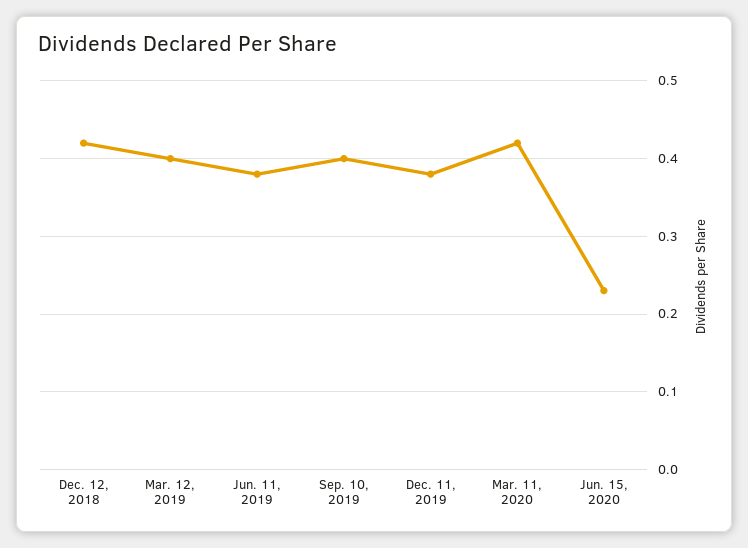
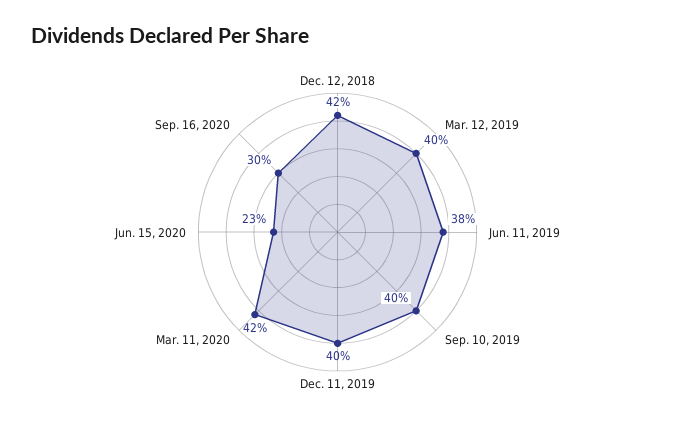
Dec. 11, 2019: 0.38 -> 0.4
Sep. 16, 2020: none -> 0.3

